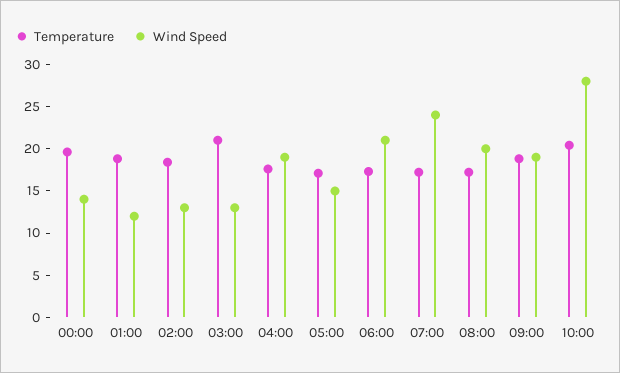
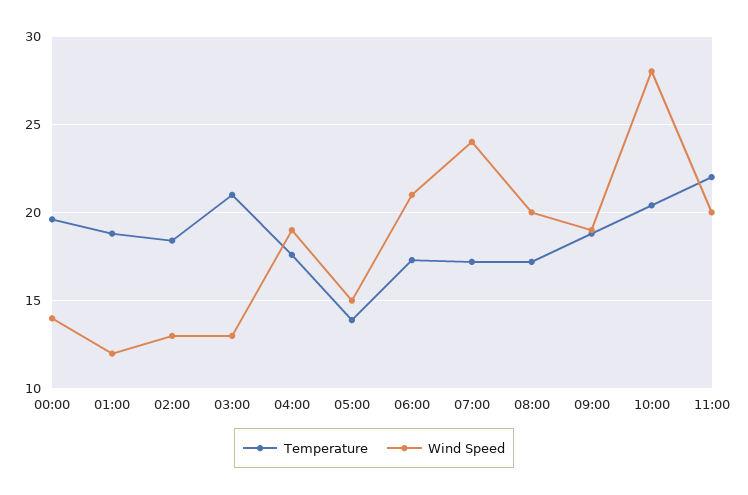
Temperature, 05:00: 17 -> 14
Temperature, 11:00: none -> 22
Wind Speed, 11:00: none -> 20

